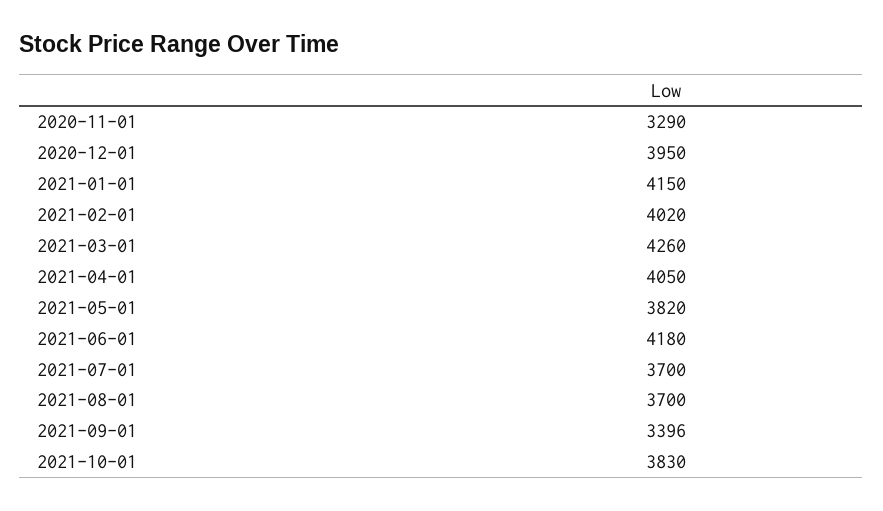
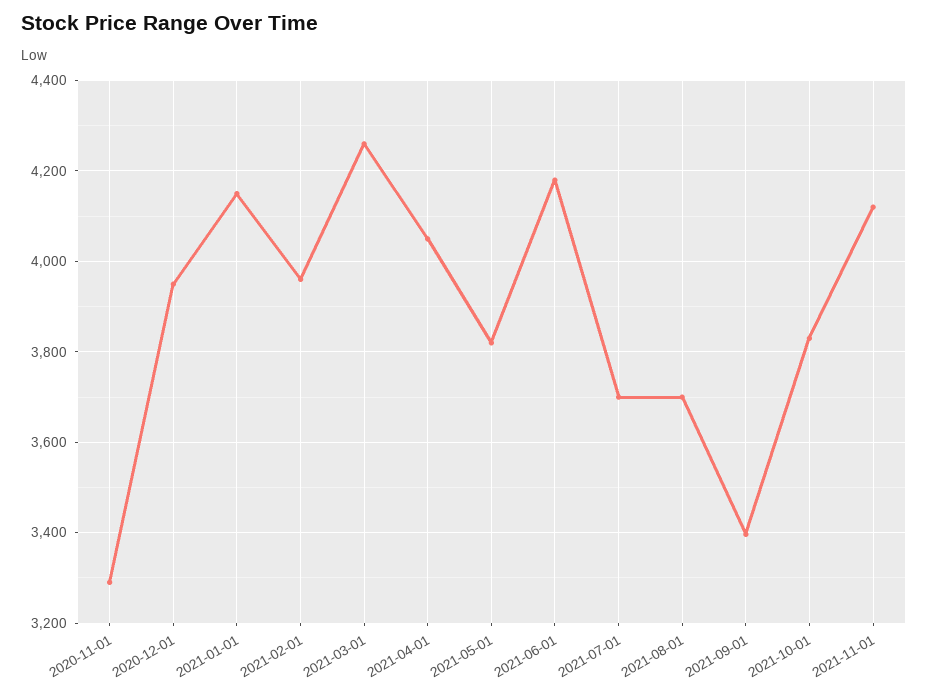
2021-02-01: 4020 -> 3960
2021-11-01: none -> 4120

